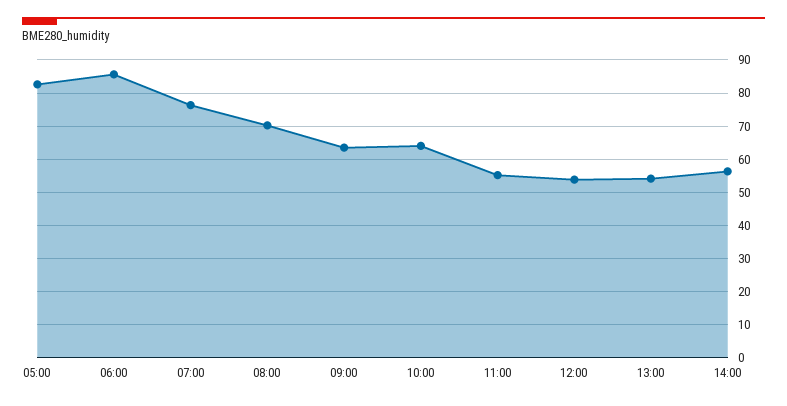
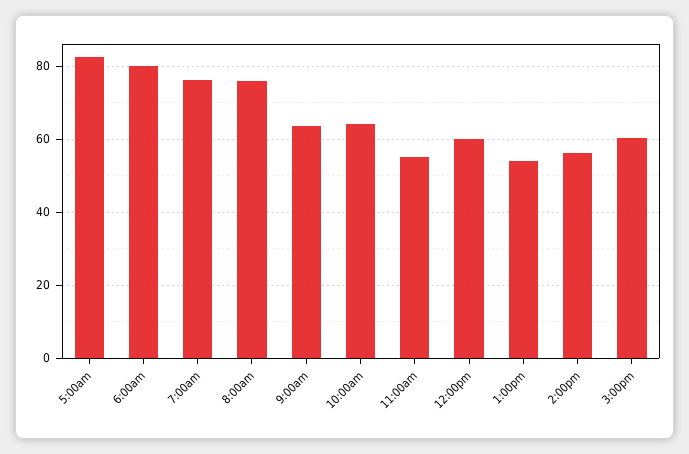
06:00: 86 -> 80
08:00: 70 -> 76
12:00: 54 -> 60
3:00pm: none -> 60

